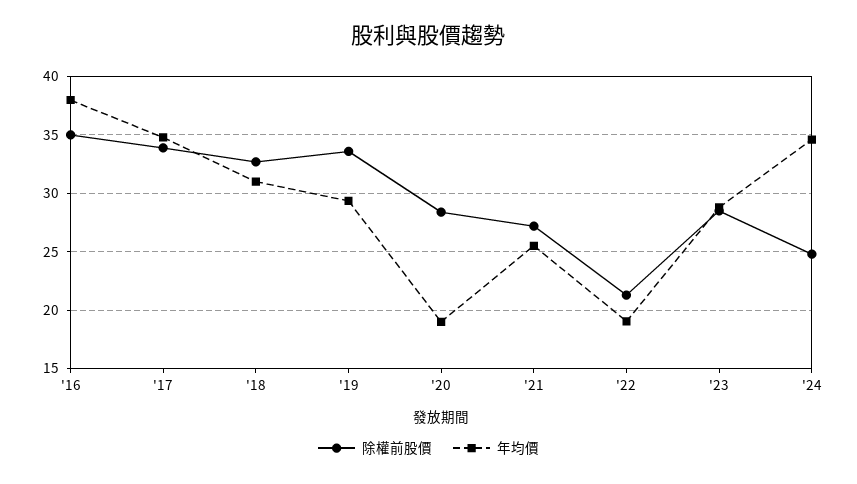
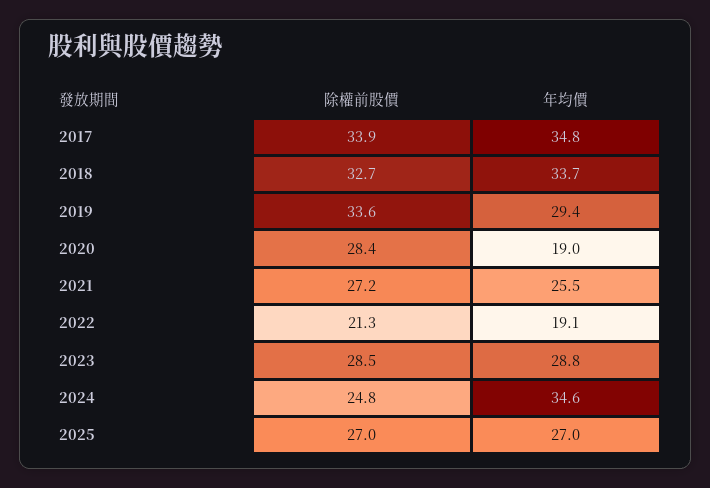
除權前股價, '16: 35 -> none
年均價, '16: 38 -> none
年均價, '18: 31 -> 33.7
除權前股價, 2025: none -> 27
年均價, 2025: none -> 27

